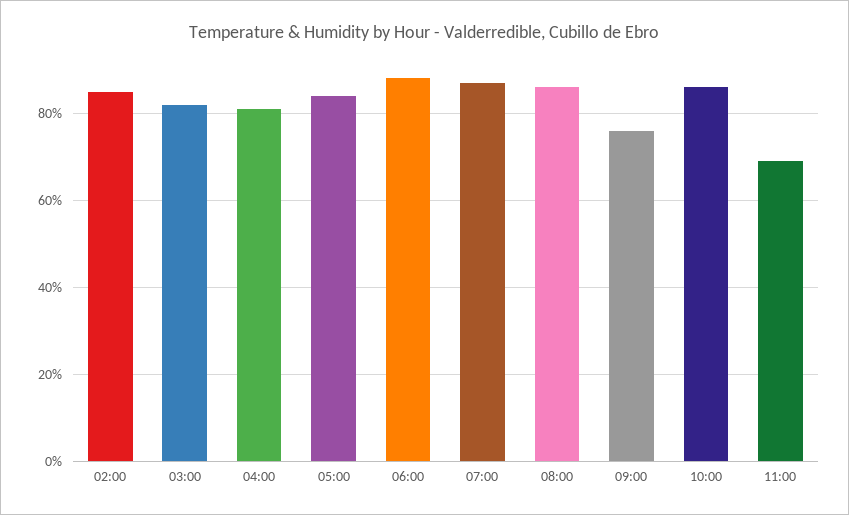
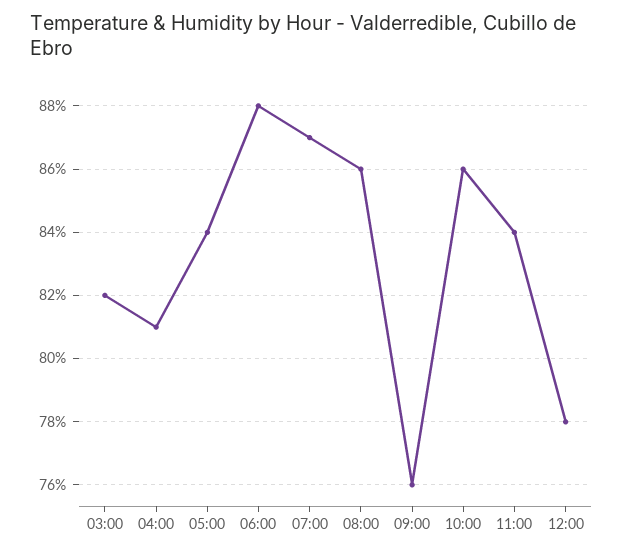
02:00: 85 -> none
11:00: 70 -> 84
12:00: none -> 78

